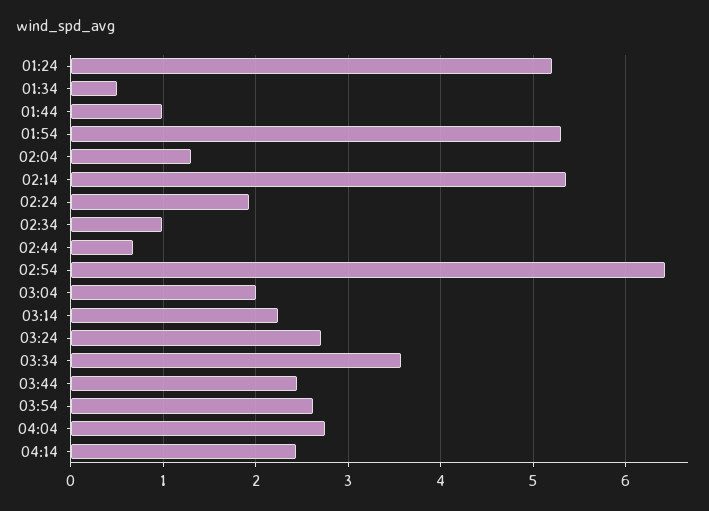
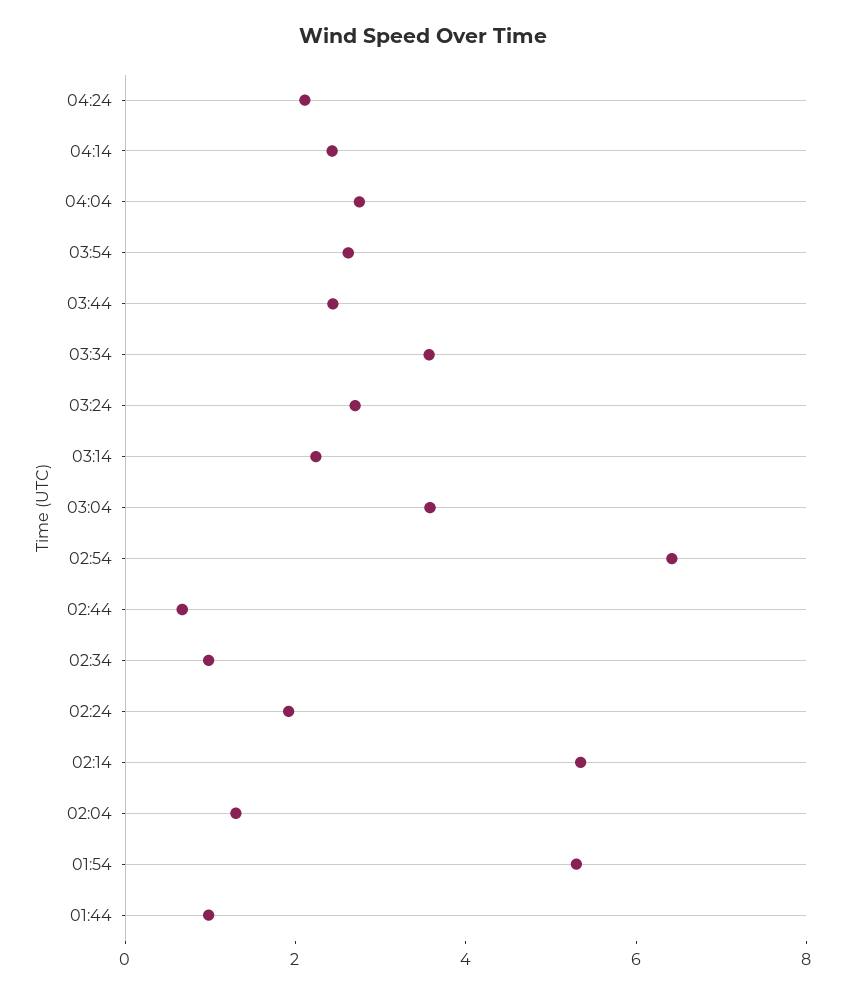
01:24: 5.2 -> none
01:34: 0.5 -> none
03:04: 2 -> 3.5
04:24: none -> 2

